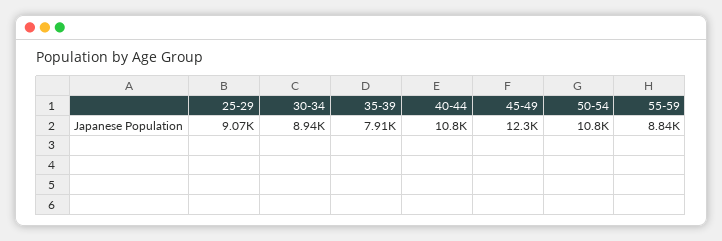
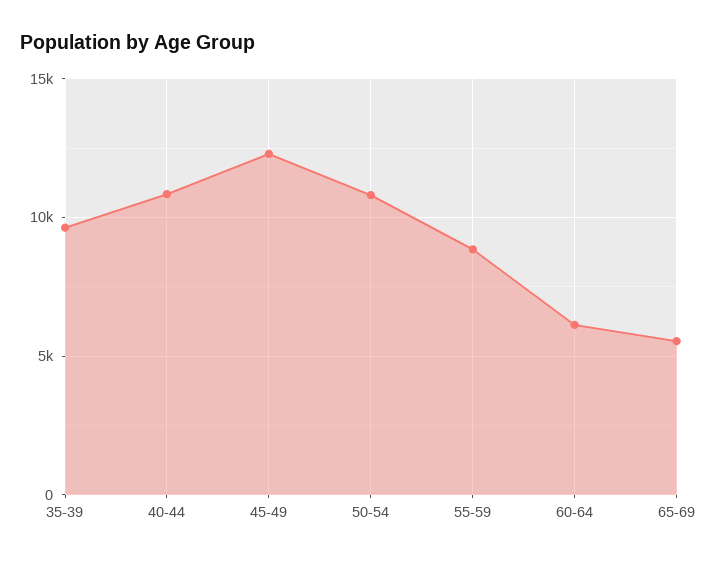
25-29: 9070 -> none
30-34: 8940 -> none
35-39: 7910 -> 9500
60-64: none -> 6000
65-69: none -> 5500

